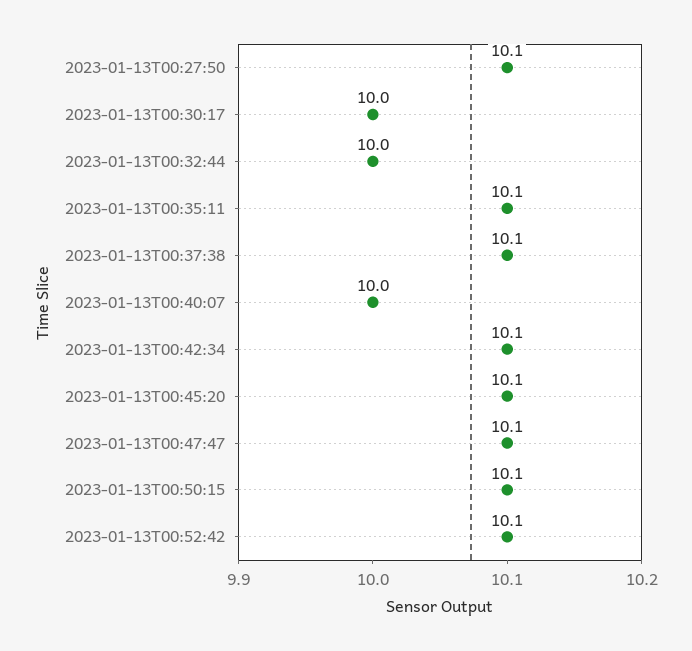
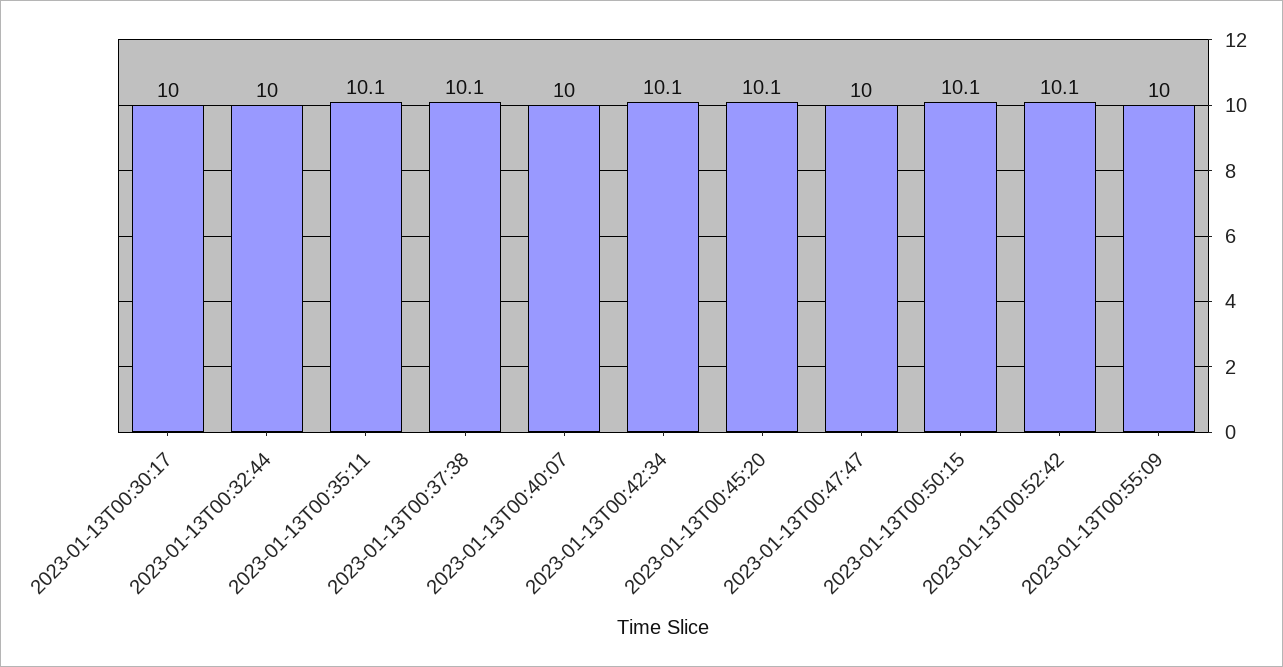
2023-01-13T00:27:50: 10.1 -> none
2023-01-13T00:47:47: 10.1 -> 10
2023-01-13T00:55:09: none -> 10

